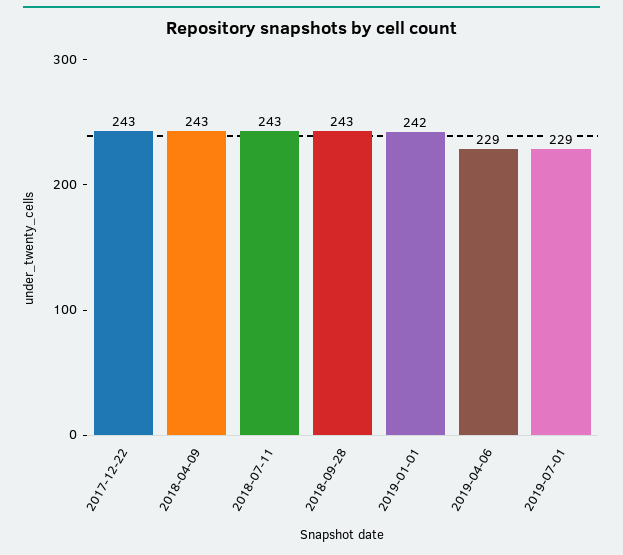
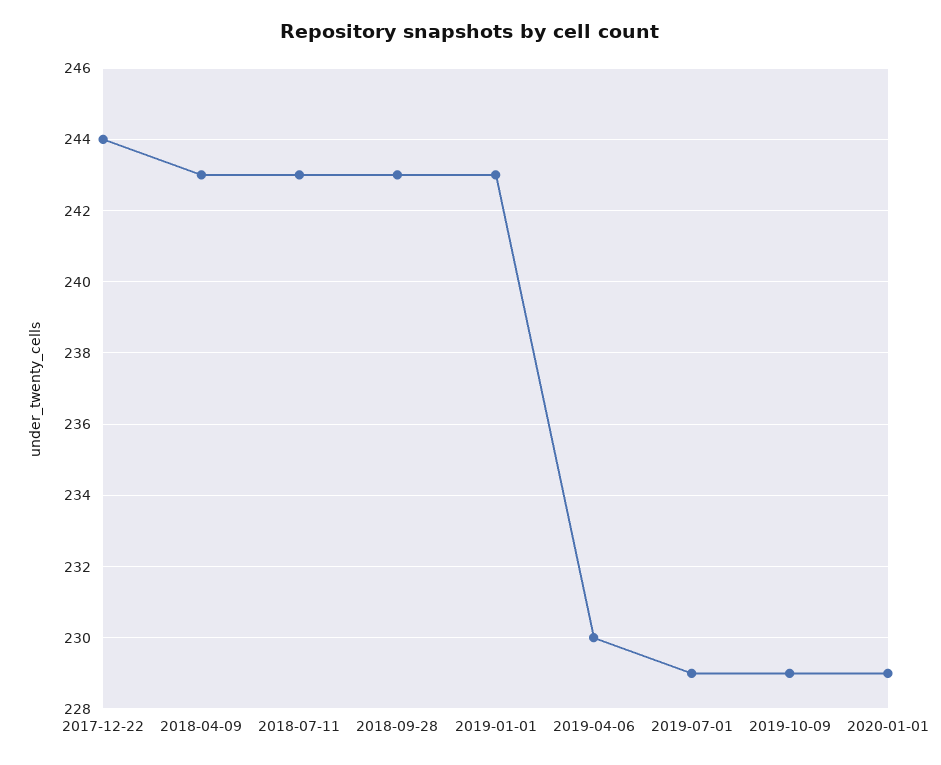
2017-12-22: 243 -> 244
2019-01-01: 242 -> 243
2019-04-06: 229 -> 230
2019-10-09: none -> 229
2020-01-01: none -> 229

